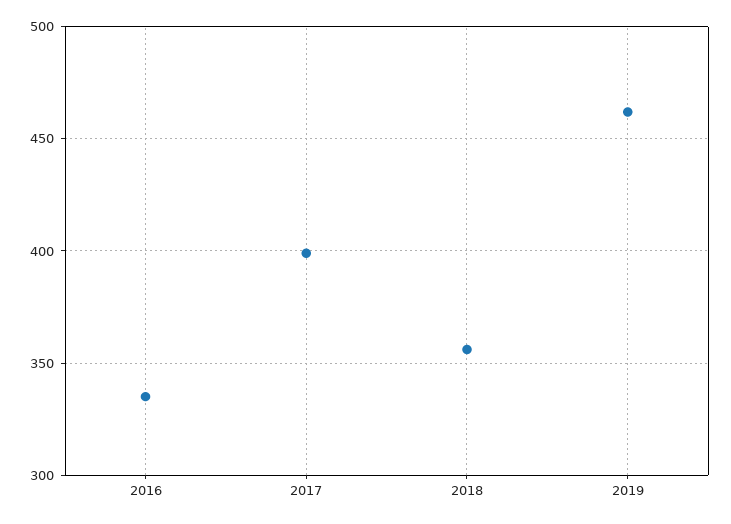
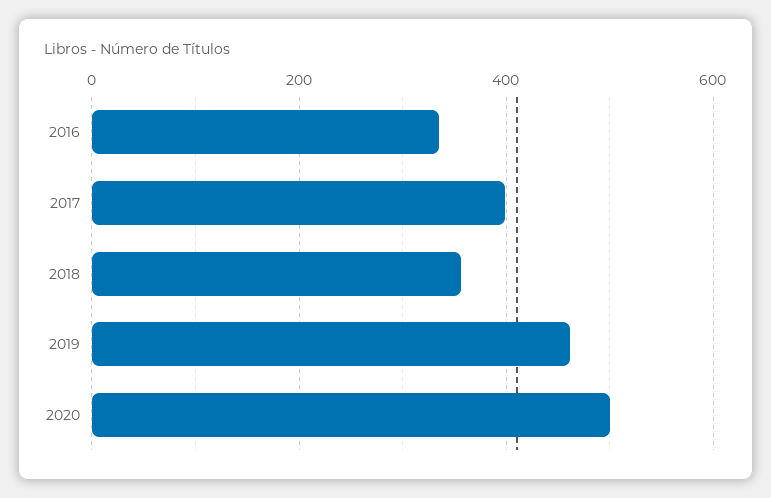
2020: none -> 500

